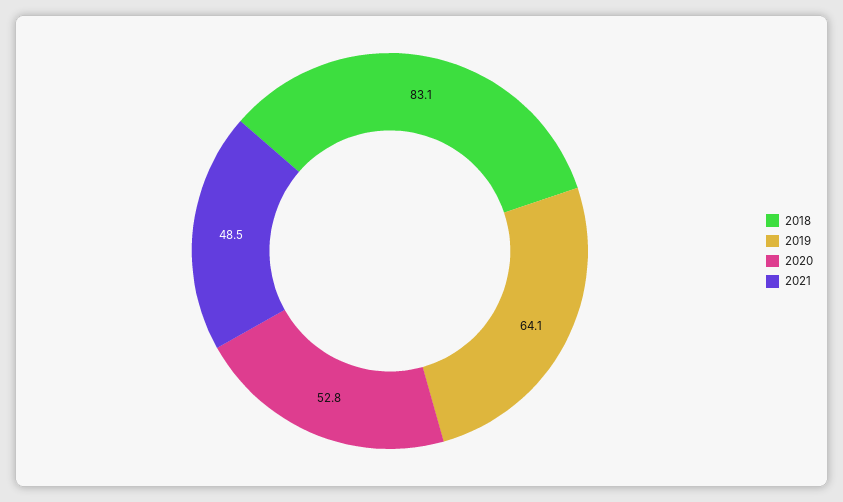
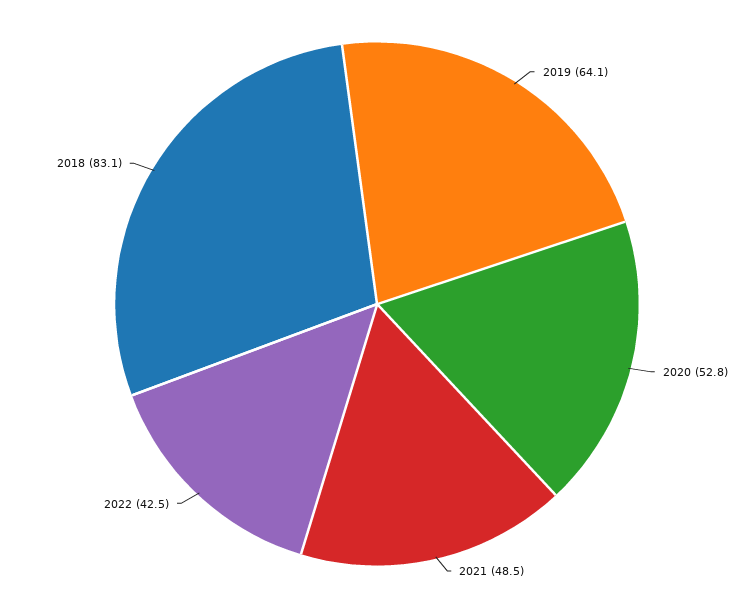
2022: none -> 42.5

